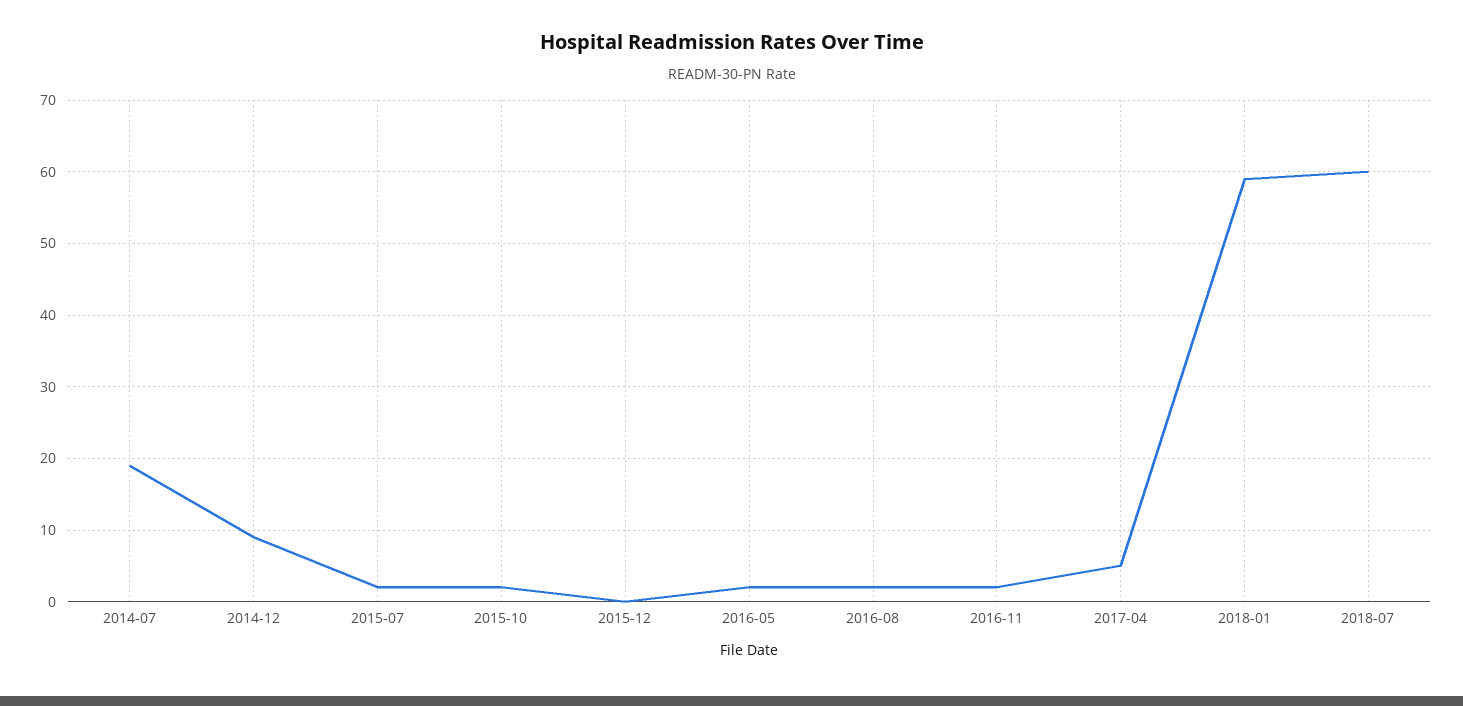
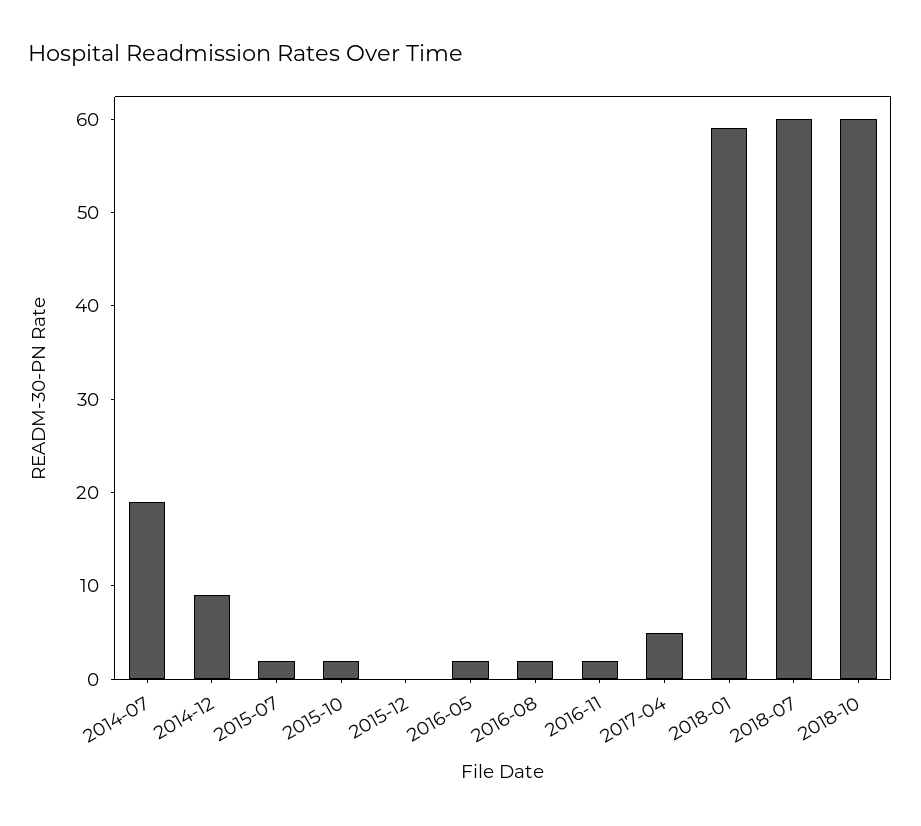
2018-10: none -> 60

